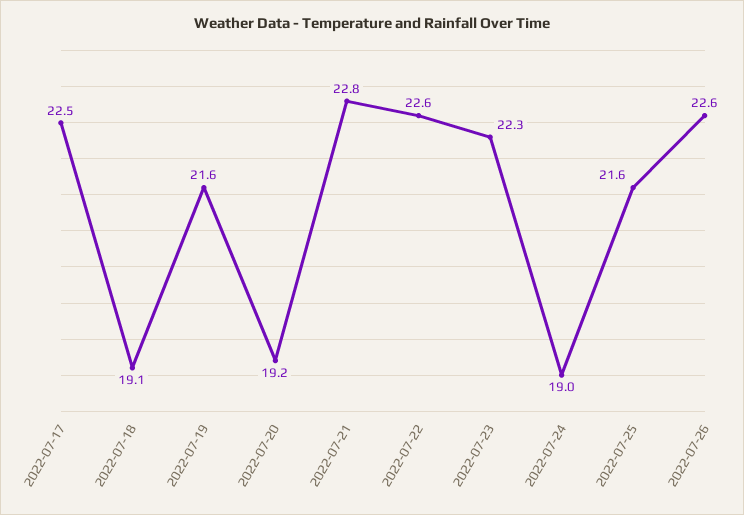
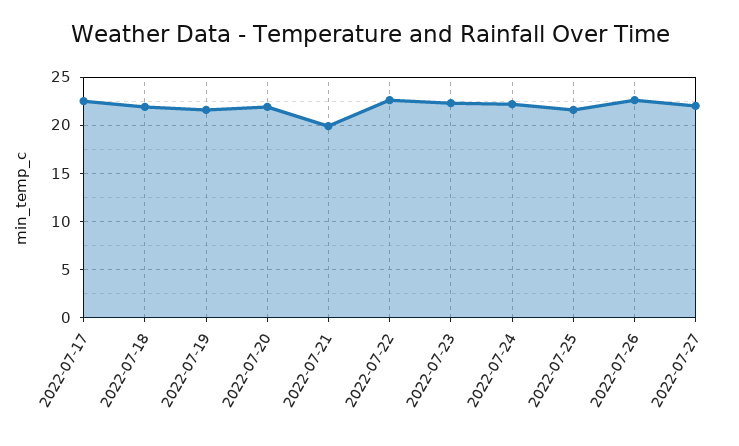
2022-07-18: 19.1 -> 22
2022-07-20: 19.2 -> 22
2022-07-21: 22.8 -> 20
2022-07-24: 19 -> 22
2022-07-27: none -> 22

